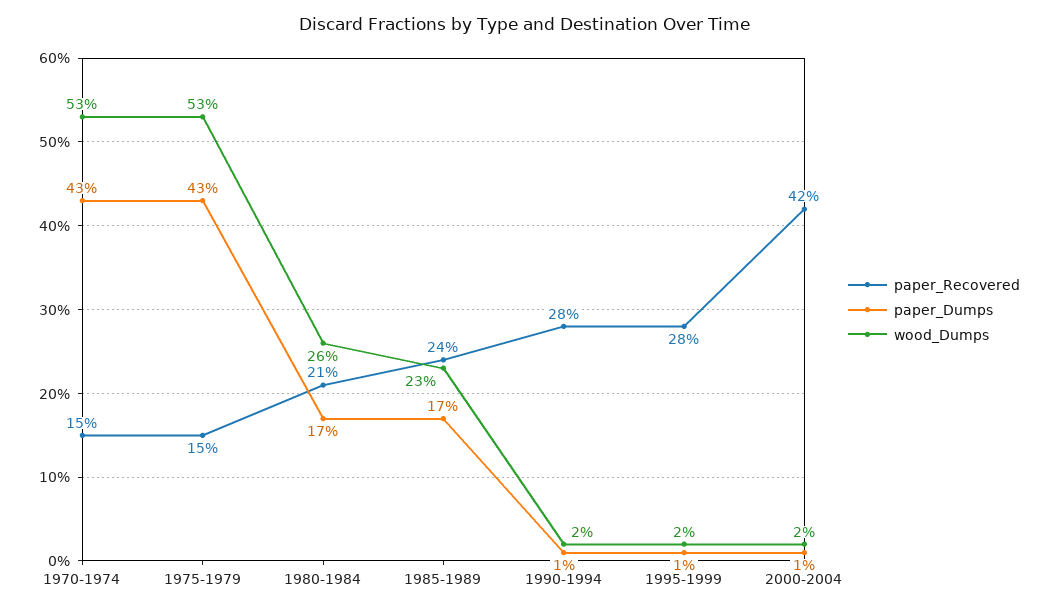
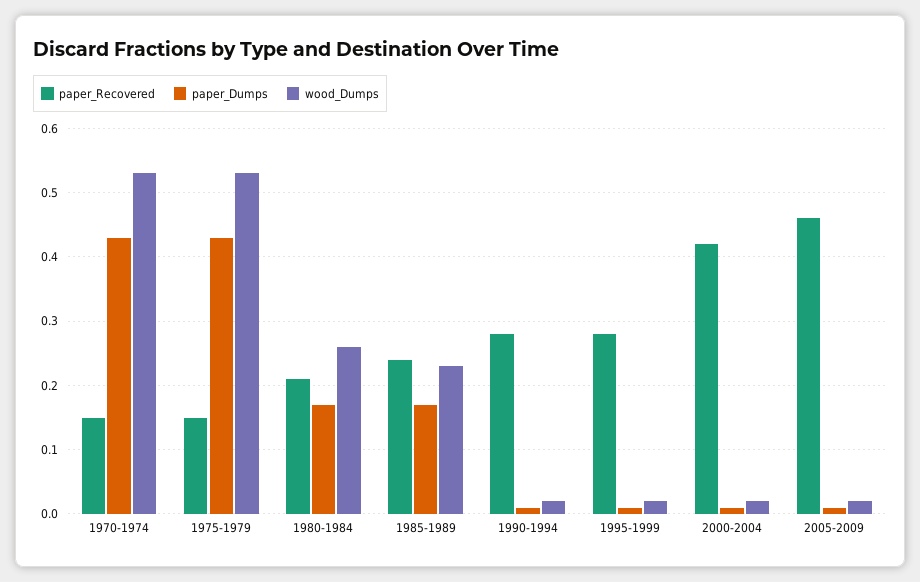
paper_Recovered, 2005-2009: none -> 0.46
paper_Dumps, 2005-2009: none -> 0.01
wood_Dumps, 2005-2009: none -> 0.02

